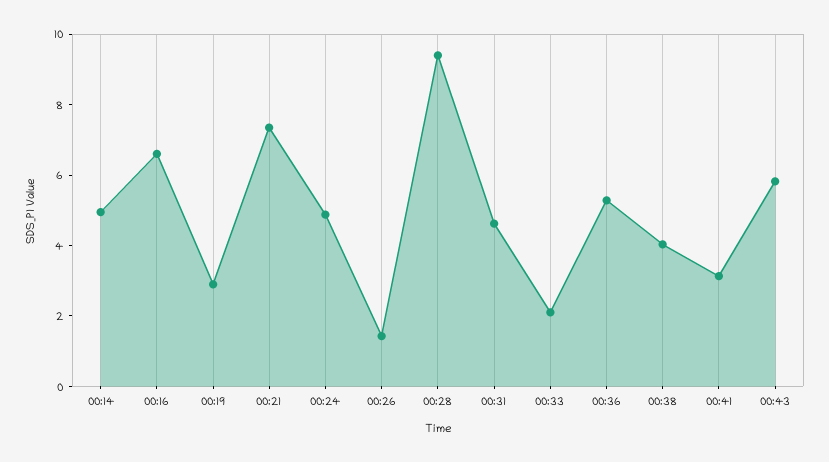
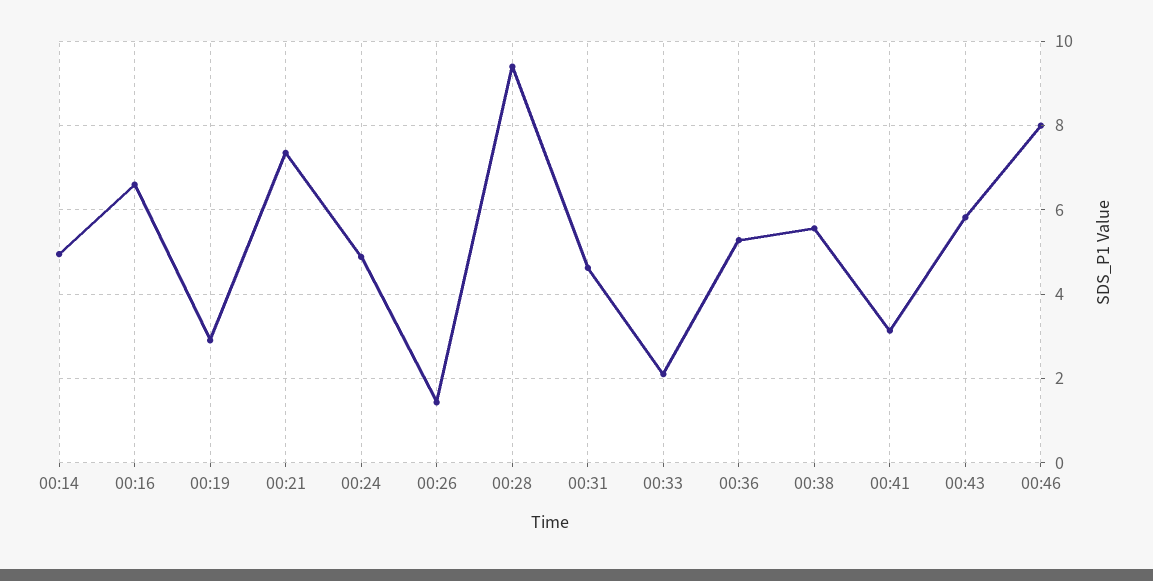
00:38: 4 -> 5.6
00:46: none -> 8

